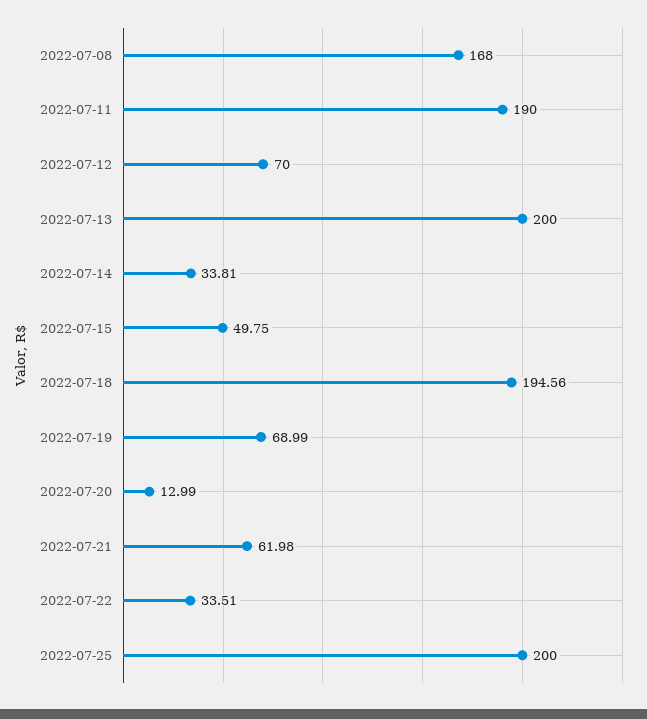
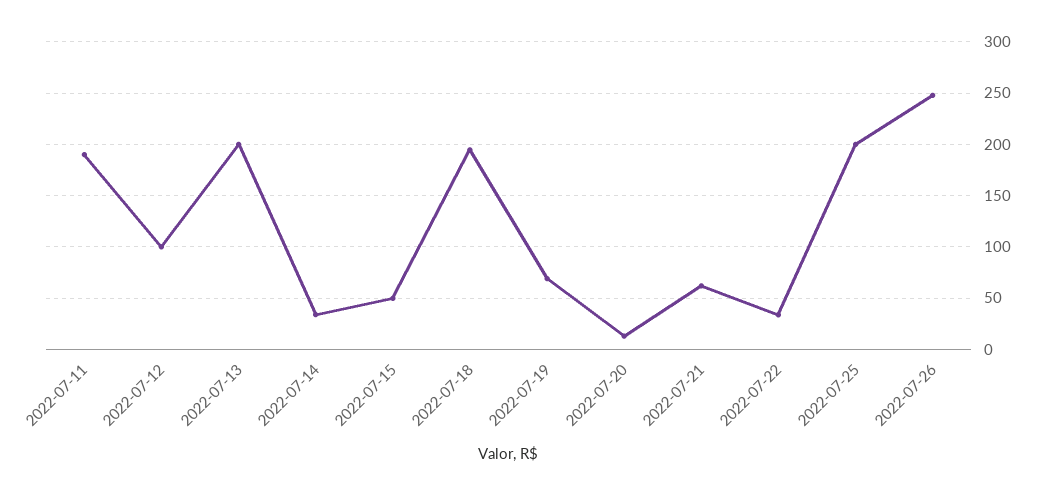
2022-07-08: 168 -> none
2022-07-12: 70 -> 100
2022-07-26: none -> 250

